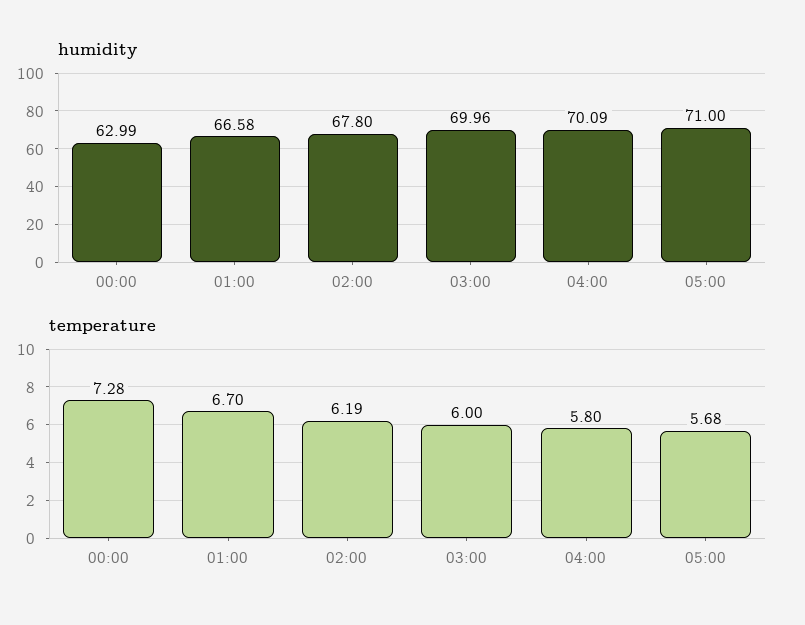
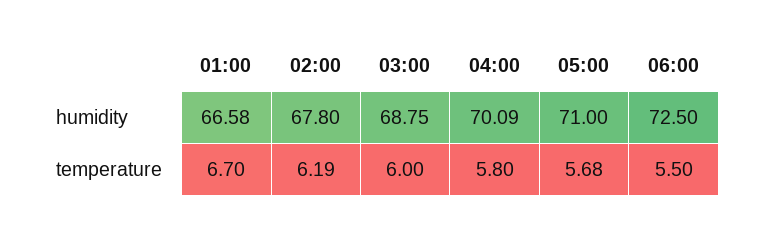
humidity, 00:00: 62.99 -> none
humidity, 03:00: 69.96 -> 68.75
temperature, 00:00: 7.28 -> none
humidity, 06:00: none -> 72.5
temperature, 06:00: none -> 5.5

